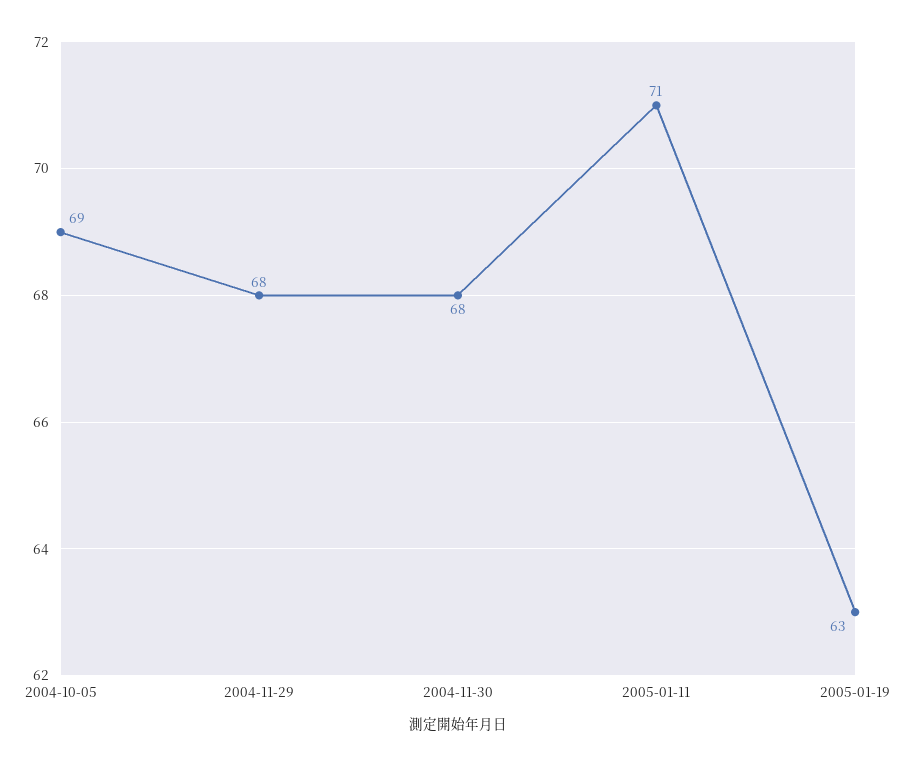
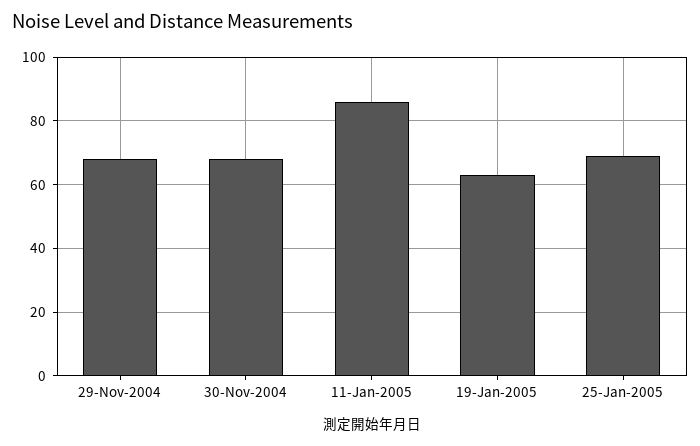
2004-10-05: 69 -> none
2005-01-11: 71 -> 85
25-Jan-2005: none -> 70

